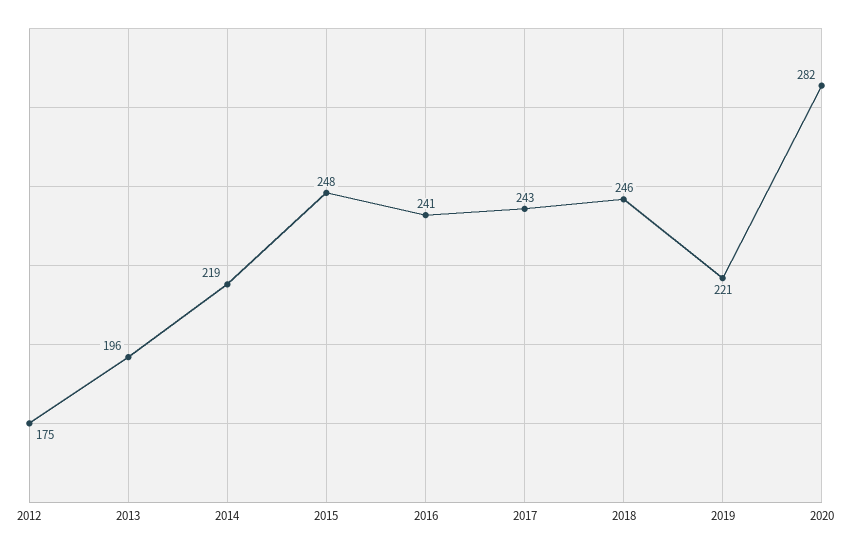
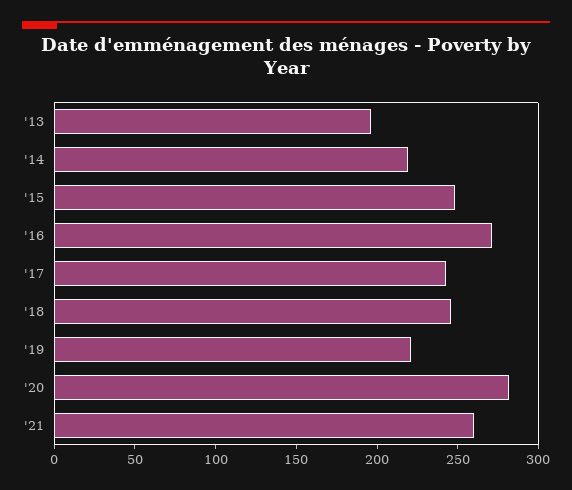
2012: 175 -> none
2016: 241 -> 270
'21: none -> 260

